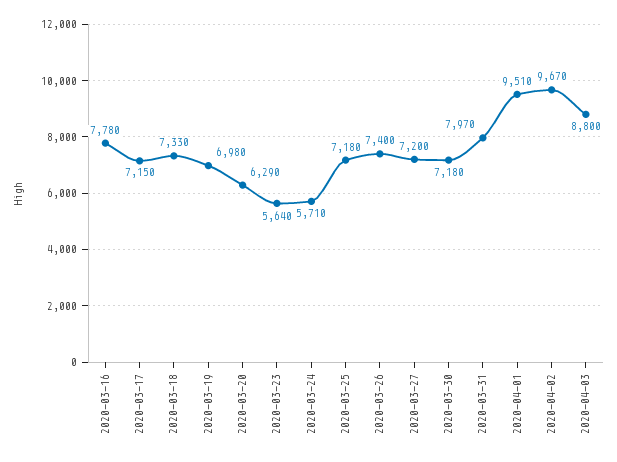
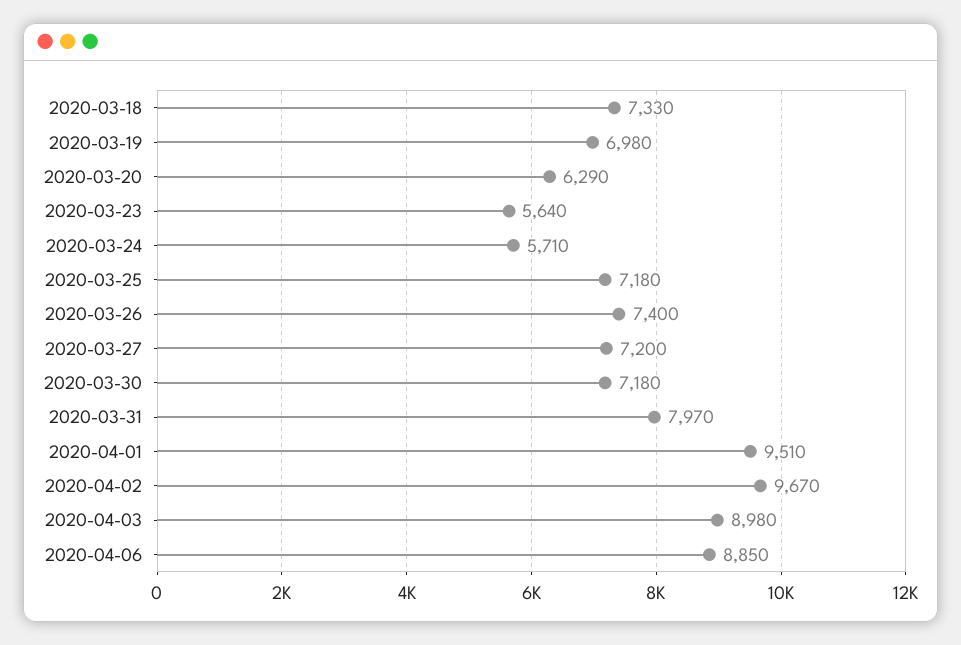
2020-03-16: 7780 -> none
2020-03-17: 7150 -> none
2020-04-03: 8800 -> 8980
2020-04-06: none -> 8850

